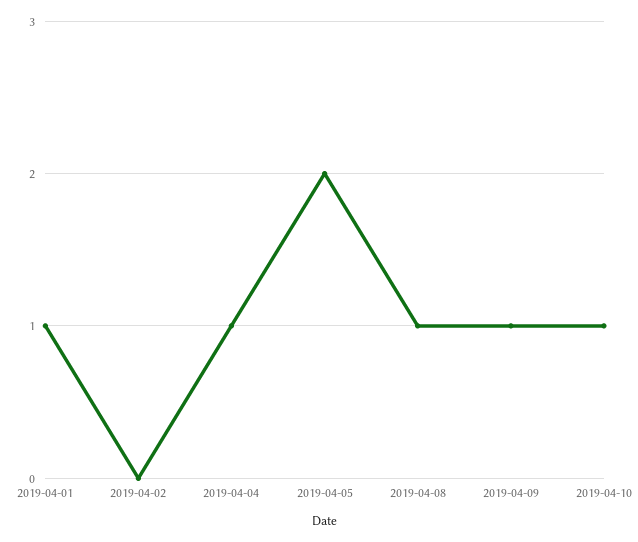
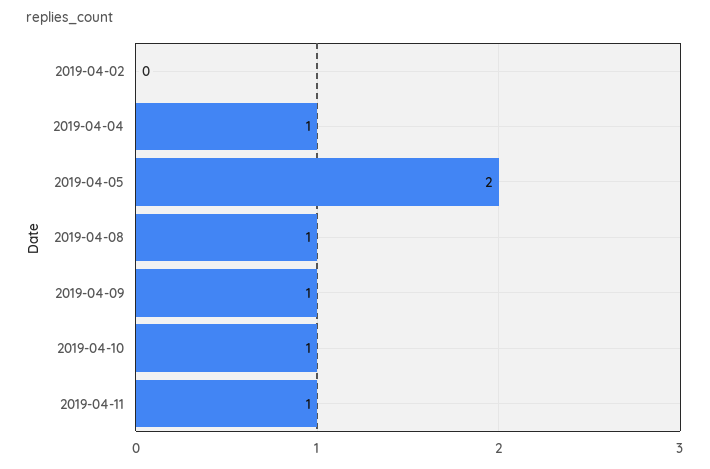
2019-04-01: 1 -> none
2019-04-11: none -> 1

